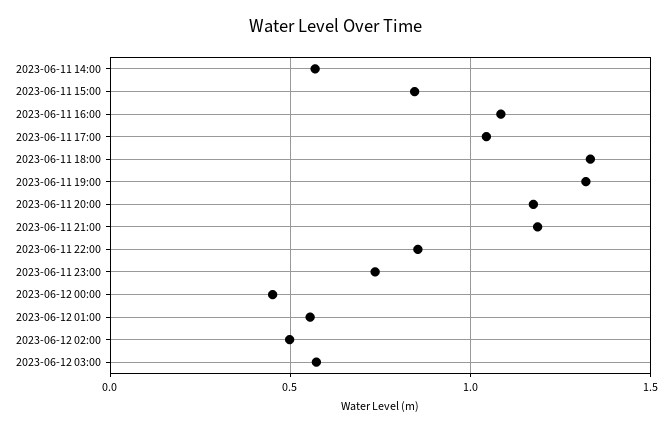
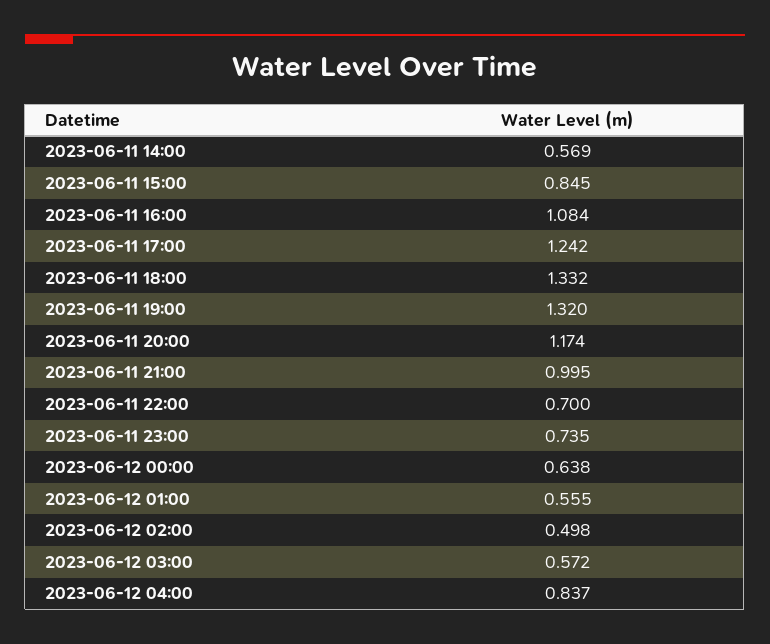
2023-06-11 17:00: 1.05 -> 1.242
2023-06-11 21:00: 1.2 -> 0.995
2023-06-11 22:00: 0.85 -> 0.7
2023-06-12 00:00: 0.45 -> 0.638
2023-06-12 04:00: none -> 0.837

